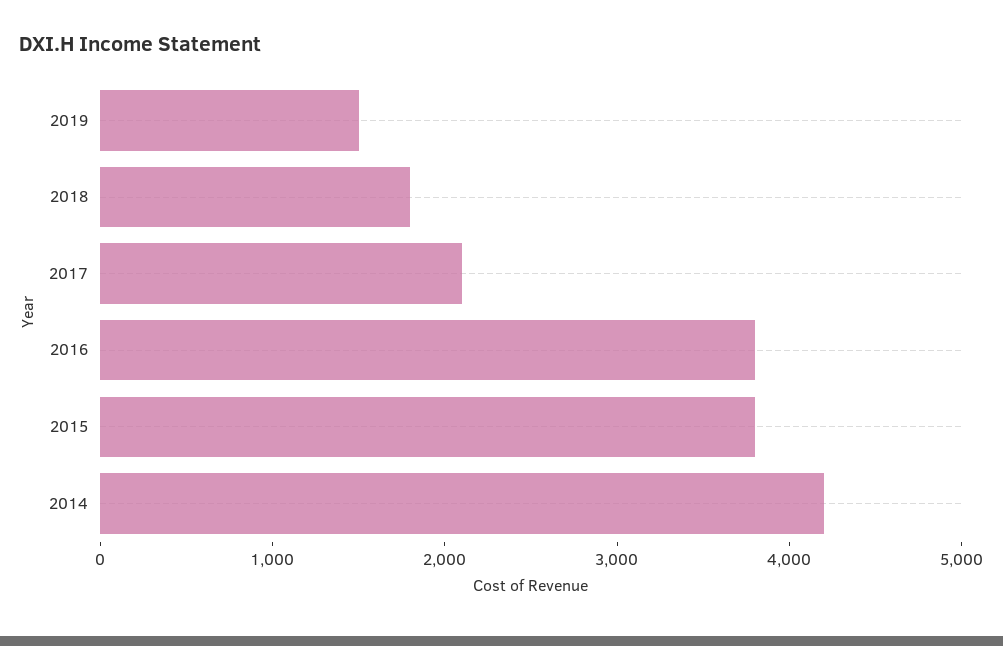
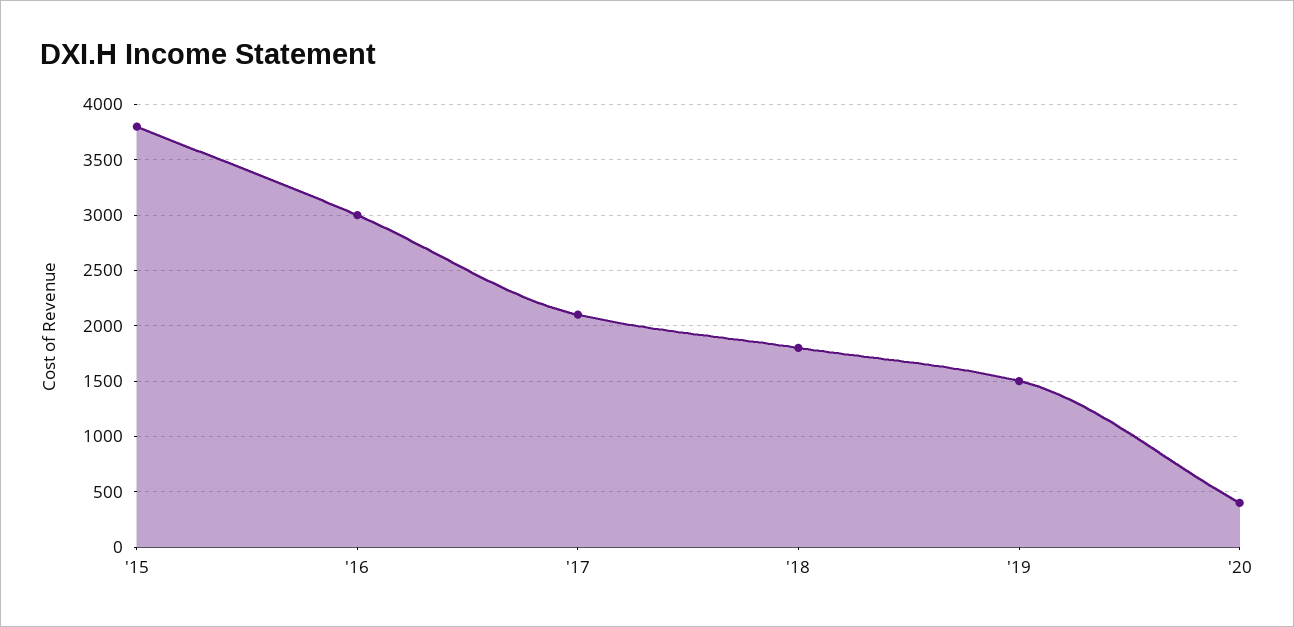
2016: 3800 -> 3000
2014: 4200 -> none
'20: none -> 400

